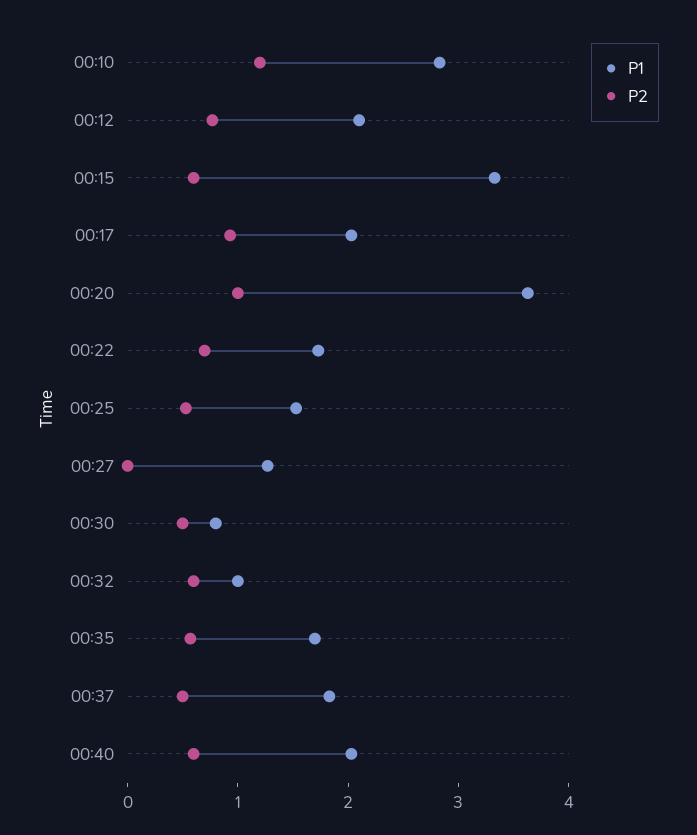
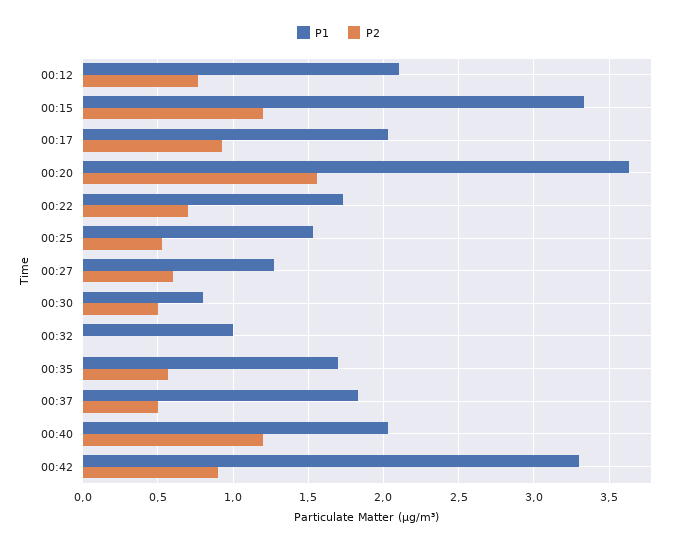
P1, 00:10: 2.8 -> none
P2, 00:10: 1.2 -> none
P2, 00:15: 0.6 -> 1.2
P2, 00:20: 1 -> 1.55
P2, 00:27: 0 -> 0.6
P2, 00:32: 0.6 -> 0
P2, 00:40: 0.6 -> 1.2
P1, 00:42: none -> 3.3
P2, 00:42: none -> 0.9

